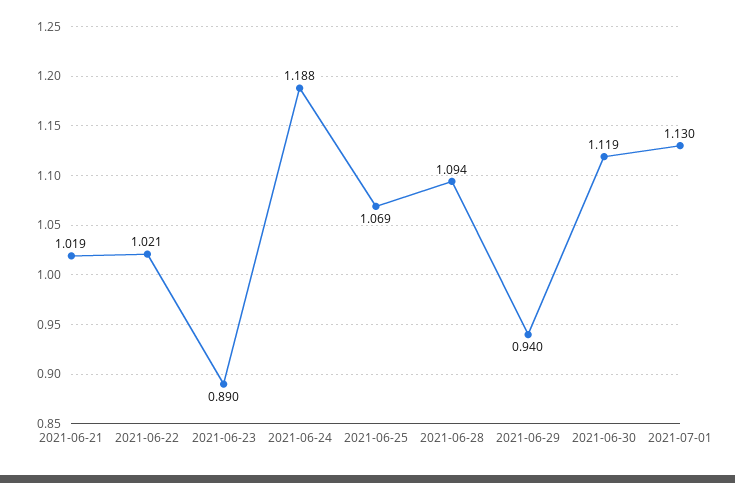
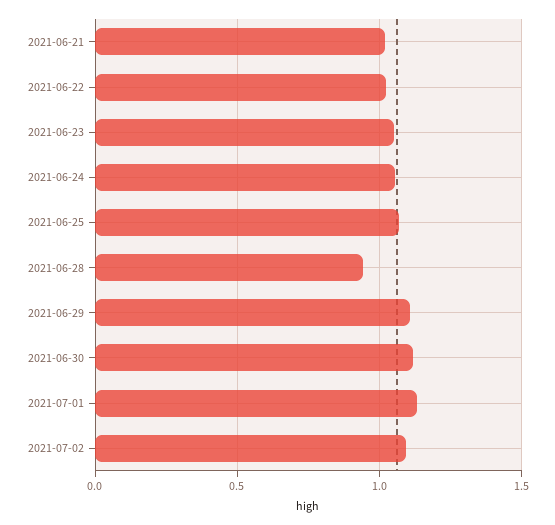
2021-06-23: 0.89 -> 1.05
2021-06-24: 1.188 -> 1.05
2021-06-28: 1.094 -> 0.95
2021-06-29: 0.94 -> 1.1
2021-07-02: none -> 1.1

